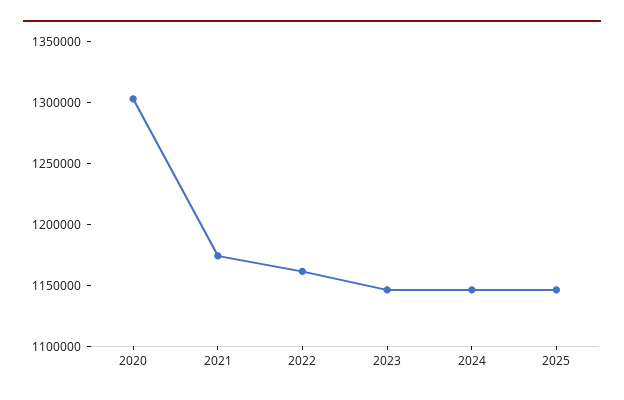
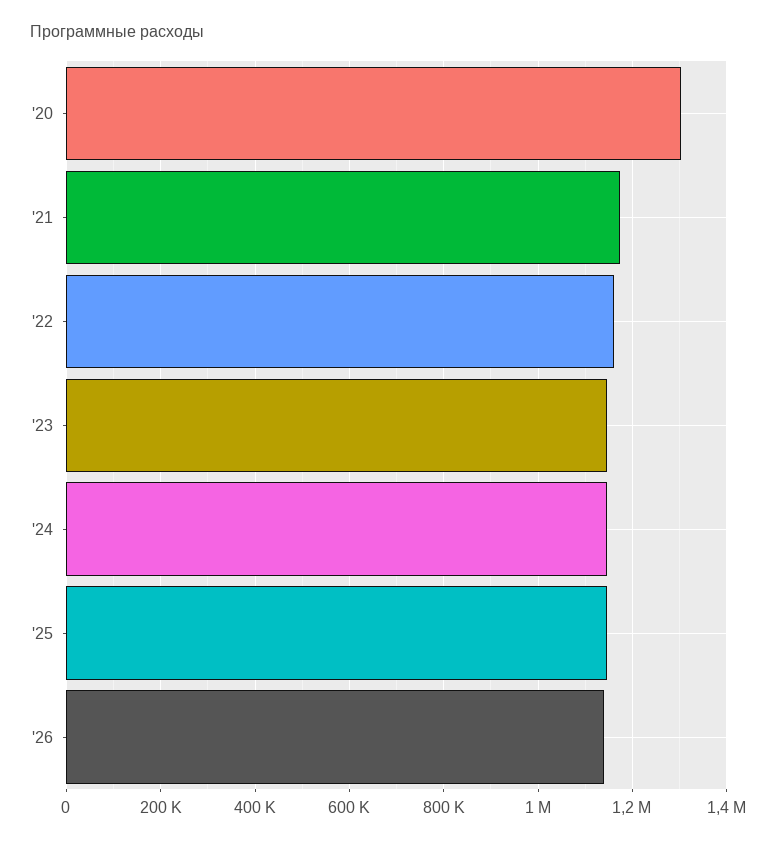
'26: none -> 1140000

